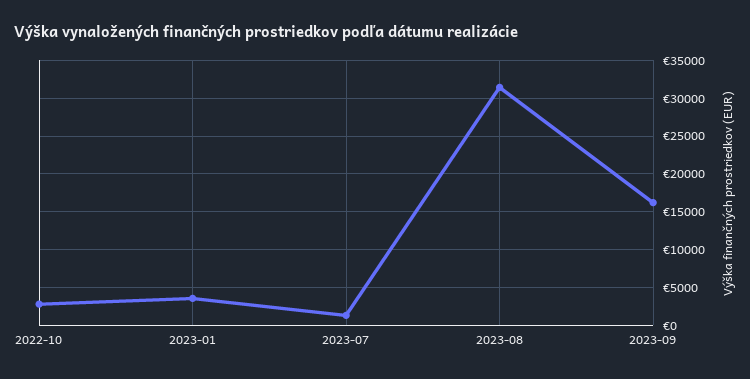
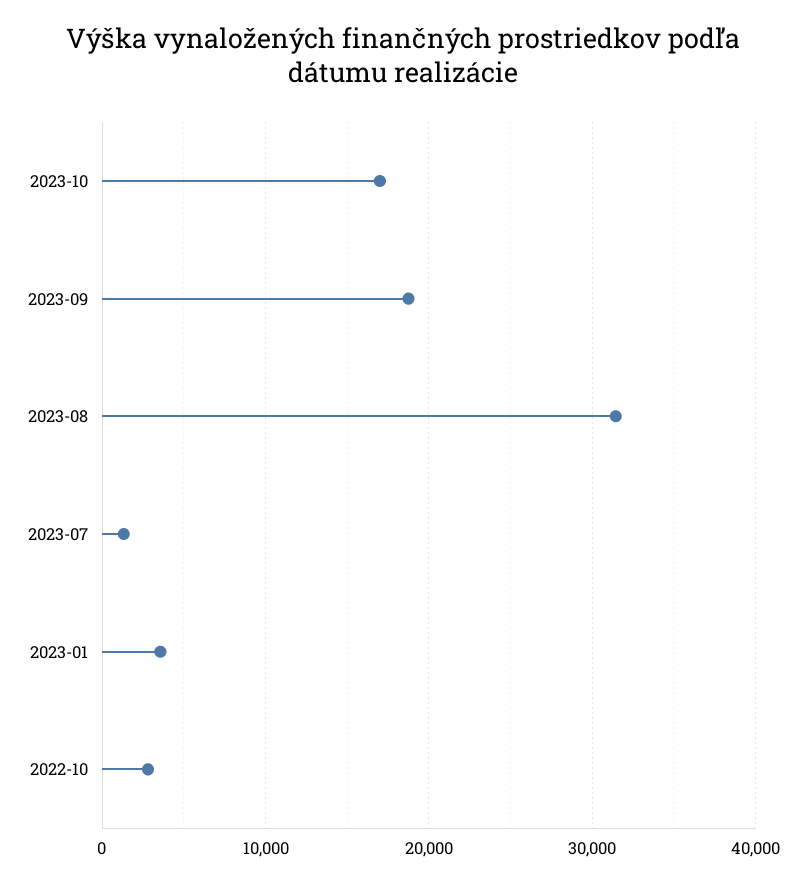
2023-09: 16000 -> 19000
2023-10: none -> 17000

